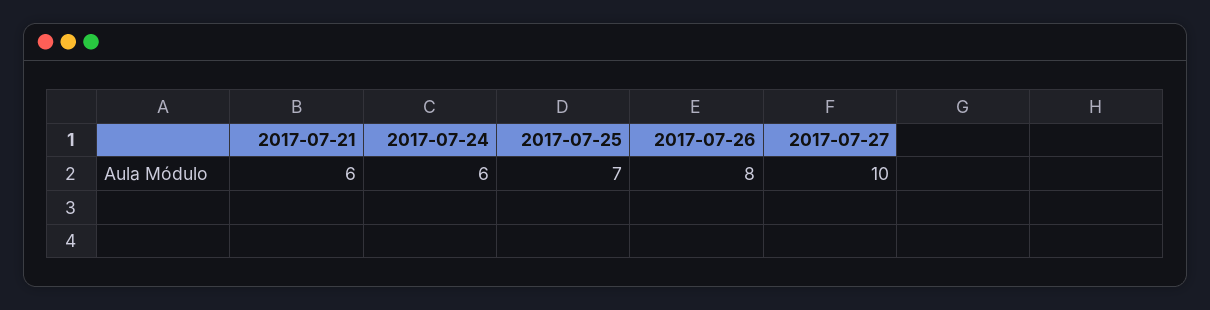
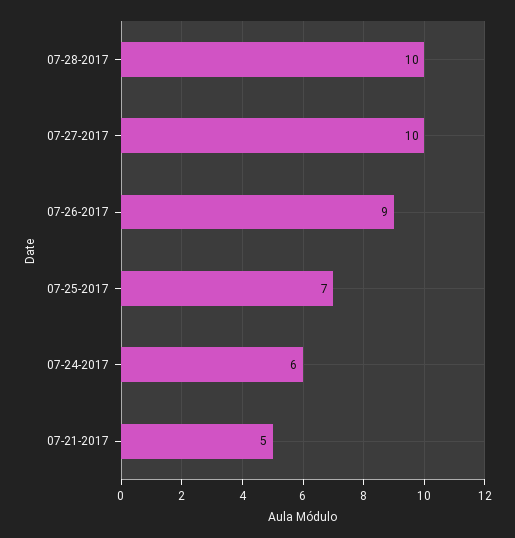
2017-07-21: 6 -> 5
2017-07-26: 8 -> 9
07-28-2017: none -> 10

